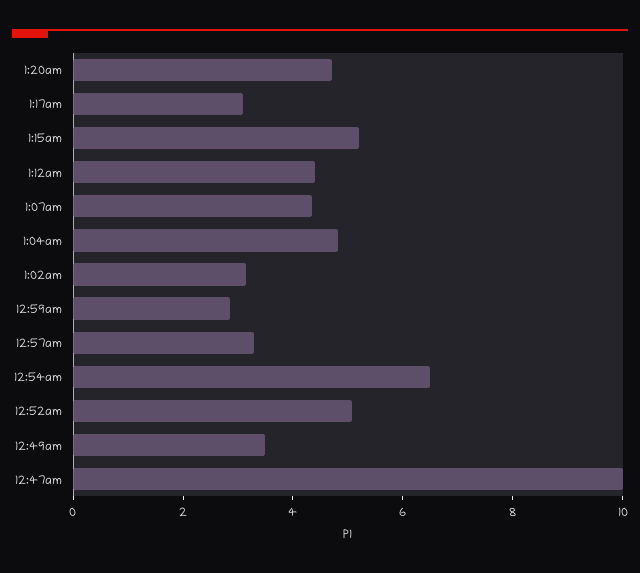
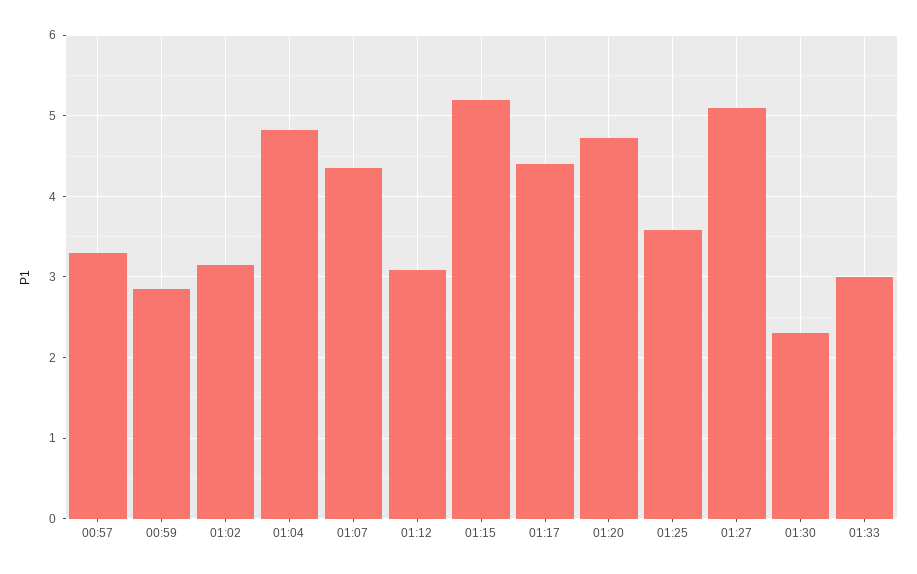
1:17am: 3 -> 4.4
1:12am: 4.5 -> 3.1
12:54am: 6.5 -> none
12:52am: 5 -> none
12:49am: 3.5 -> none
12:47am: 10 -> none
01:25: none -> 3.6
01:27: none -> 5.1
01:30: none -> 2.3
01:33: none -> 3

